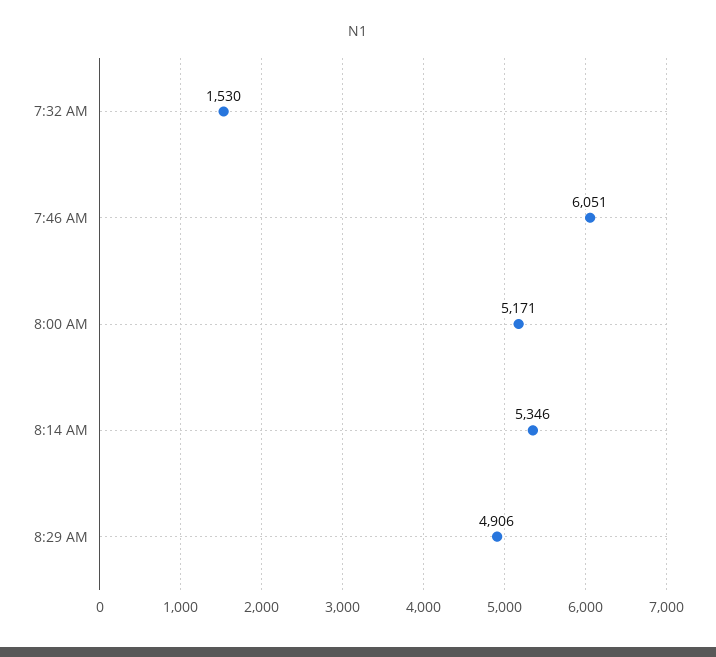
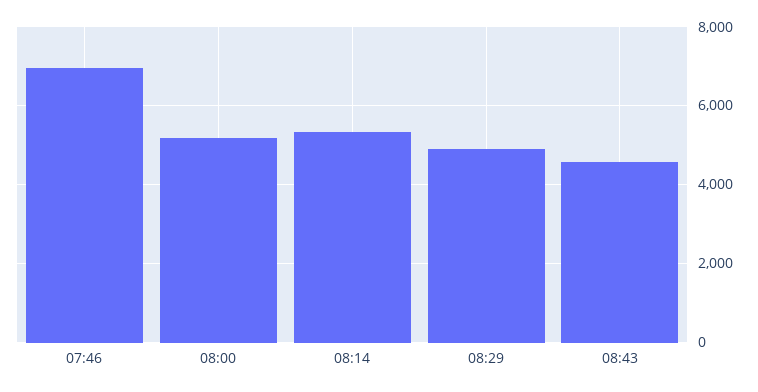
7:32 AM: 1530 -> none
7:46 AM: 6051 -> 7000
08:43: none -> 4600

